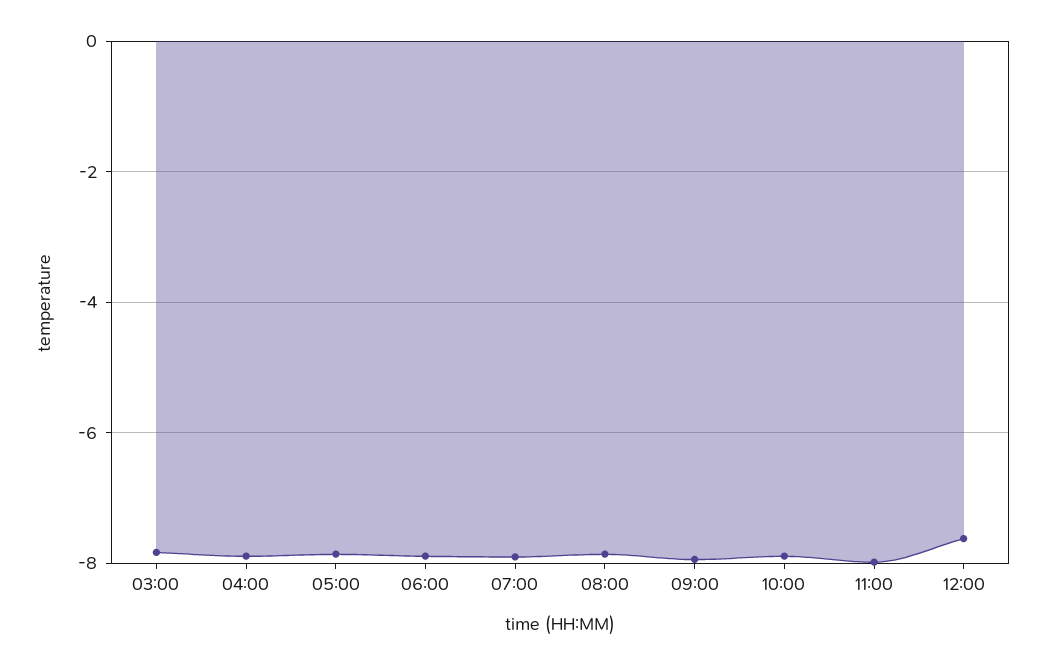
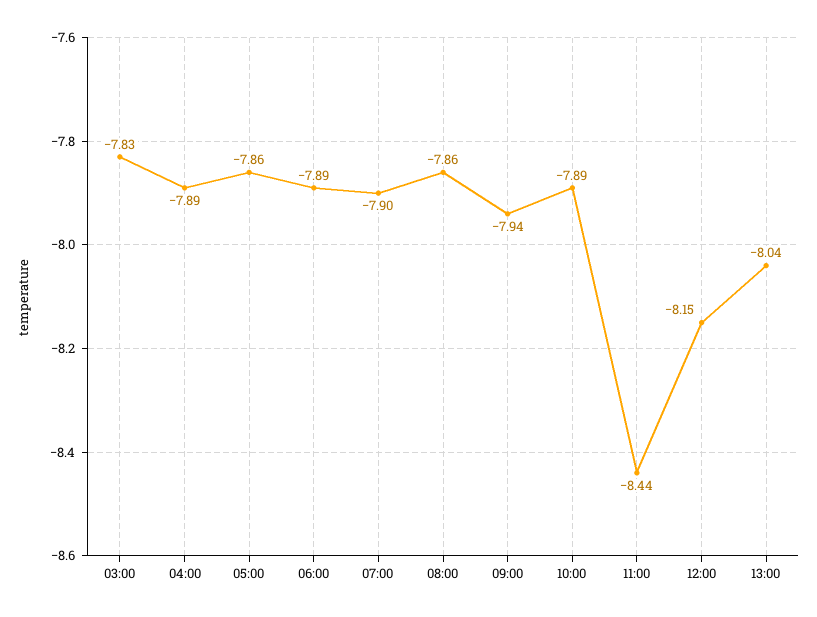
11:00: -8 -> -8.44
12:00: -7.6 -> -8.15
13:00: none -> -8.04

